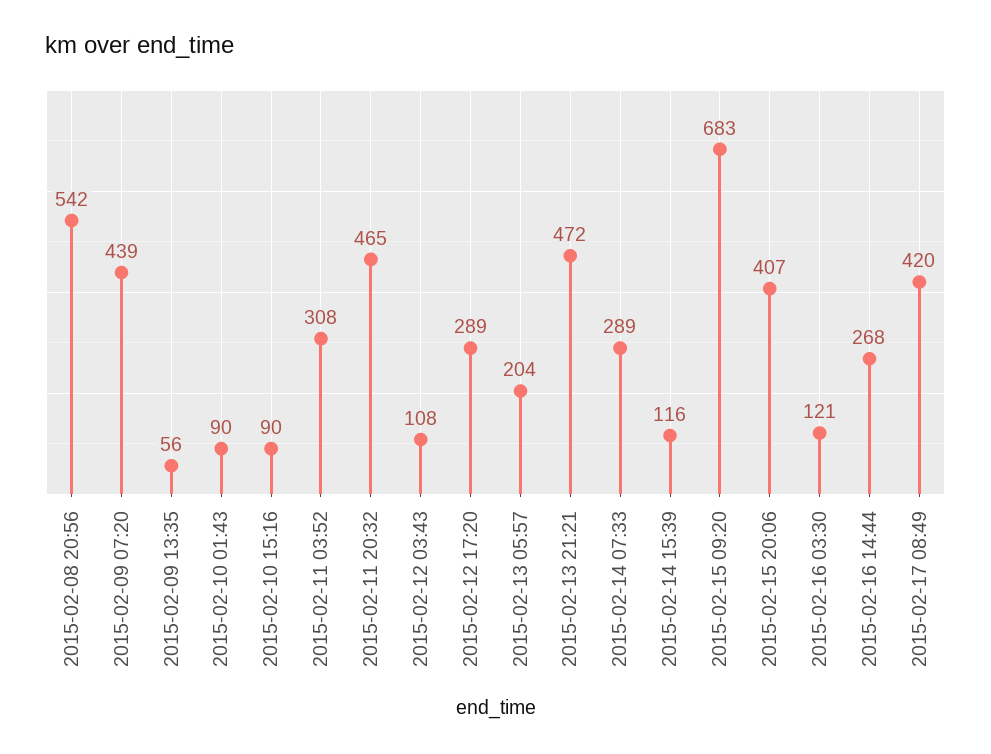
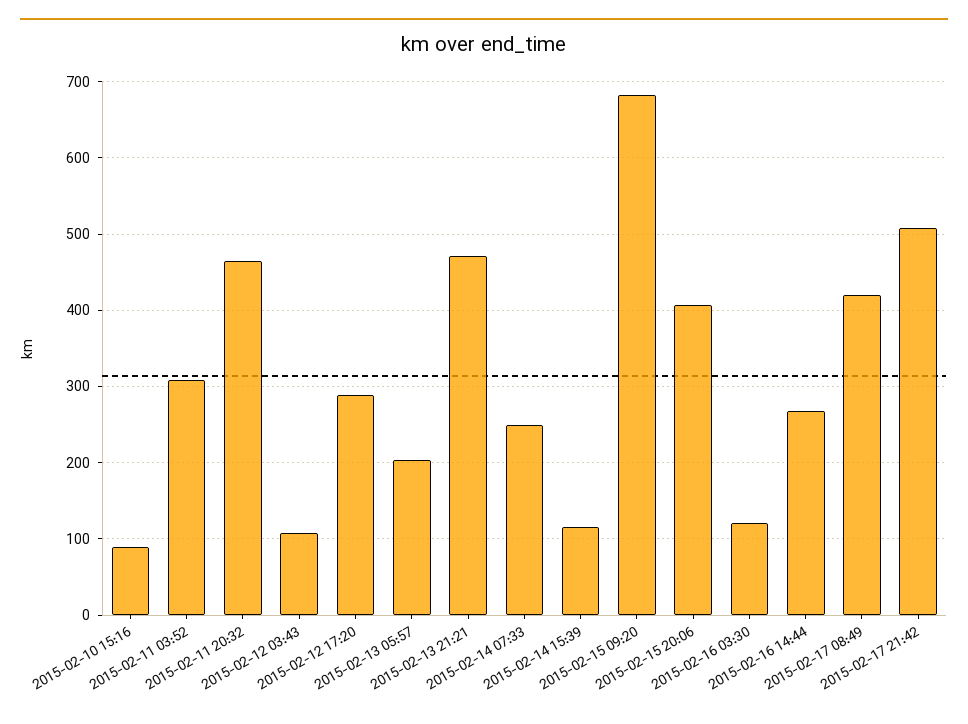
2015-02-08 20:56: 542 -> none
2015-02-09 07:20: 439 -> none
2015-02-09 13:35: 56 -> none
2015-02-10 01:43: 90 -> none
2015-02-14 07:33: 289 -> 250
2015-02-17 21:42: none -> 510

